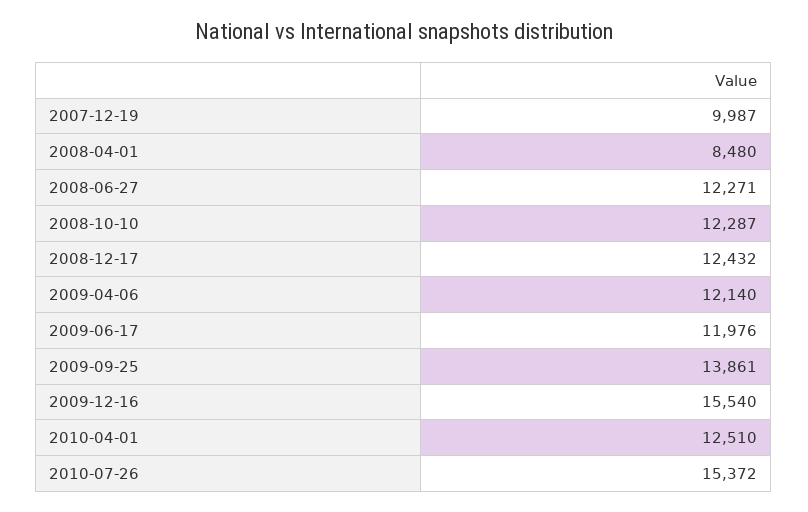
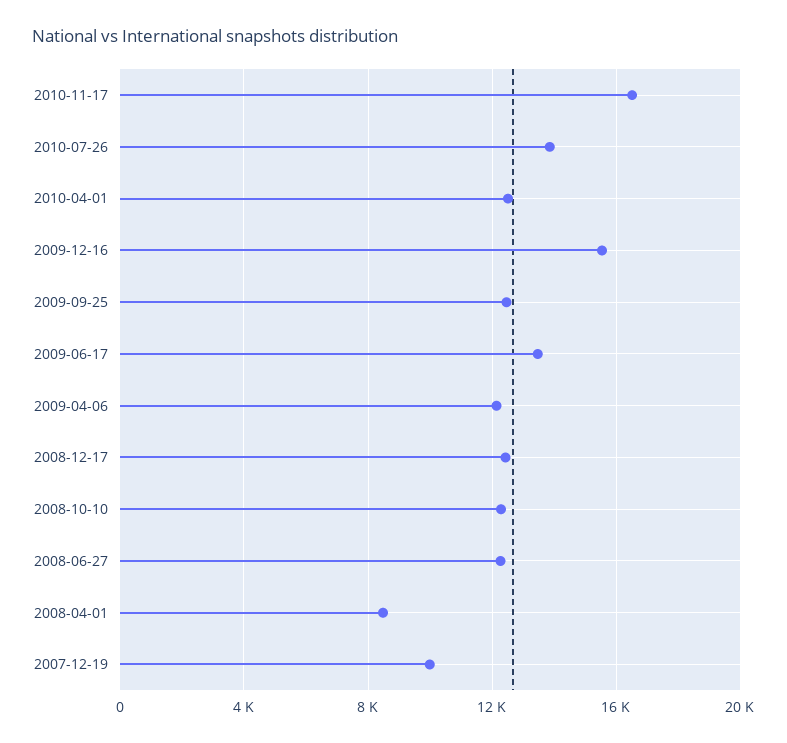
2009-06-17: 11976 -> 13500
2009-09-25: 13861 -> 12500
2010-07-26: 15372 -> 14000
2010-11-17: none -> 16500

